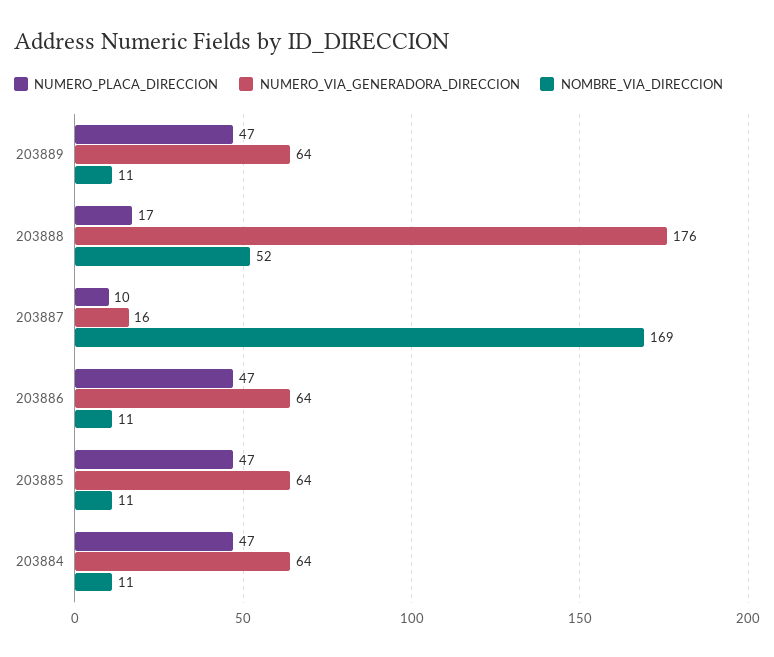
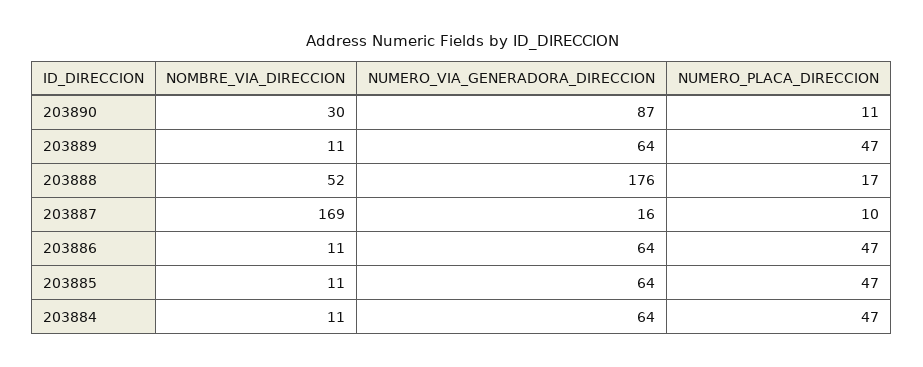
NOMBRE_VIA_DIRECCION, 203890: none -> 30
NUMERO_VIA_GENERADORA_DIRECCION, 203890: none -> 87
NUMERO_PLACA_DIRECCION, 203890: none -> 11

